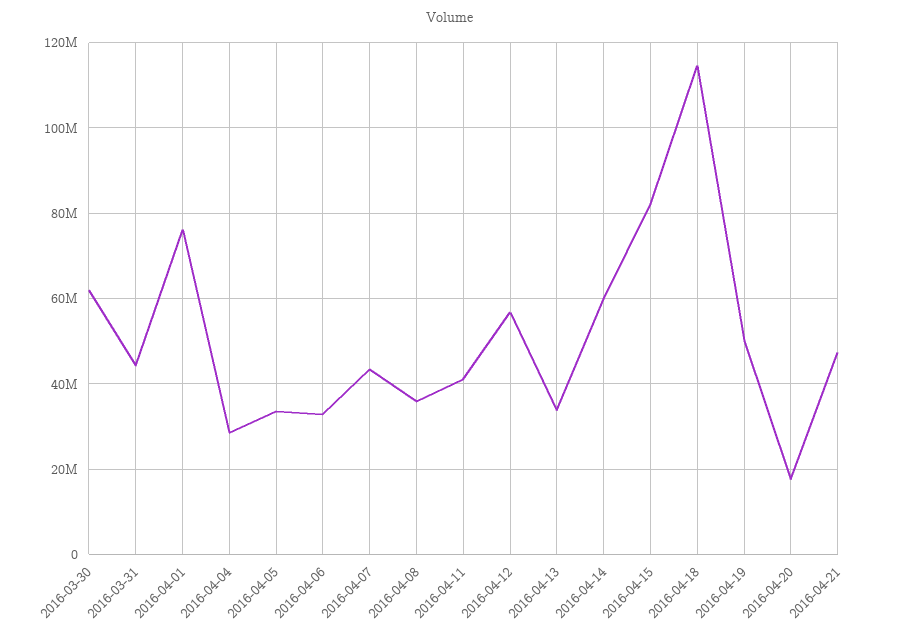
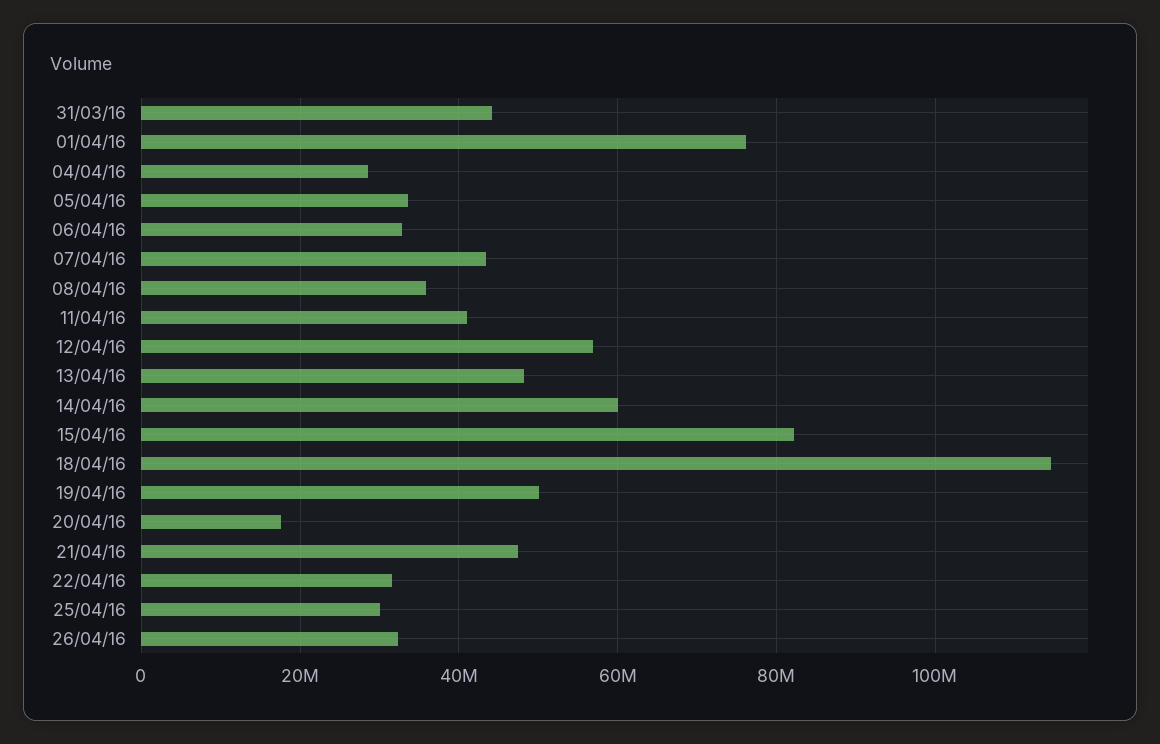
2016-03-30: 62000000 -> none
2016-04-13: 34000000 -> 48000000
22/04/16: none -> 32000000
25/04/16: none -> 30000000
26/04/16: none -> 32000000

